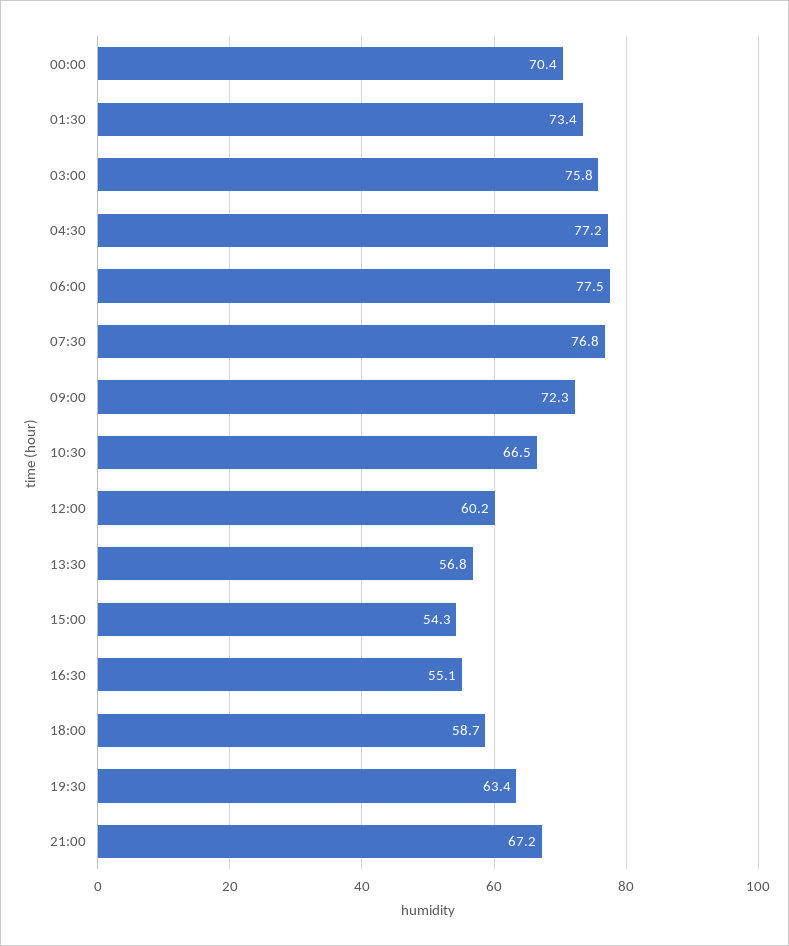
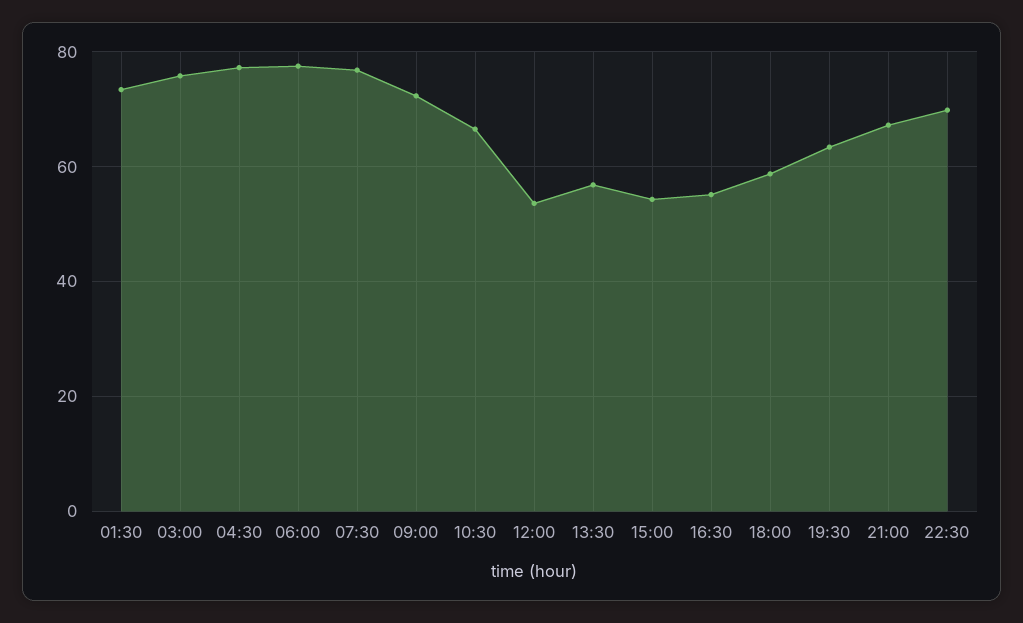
00:00: 70.4 -> none
12:00: 60.2 -> 54
22:30: none -> 70

